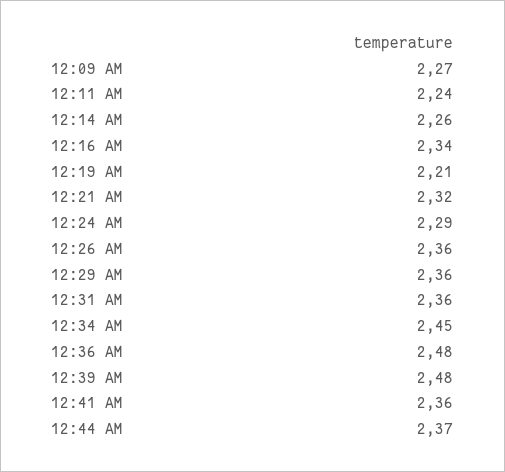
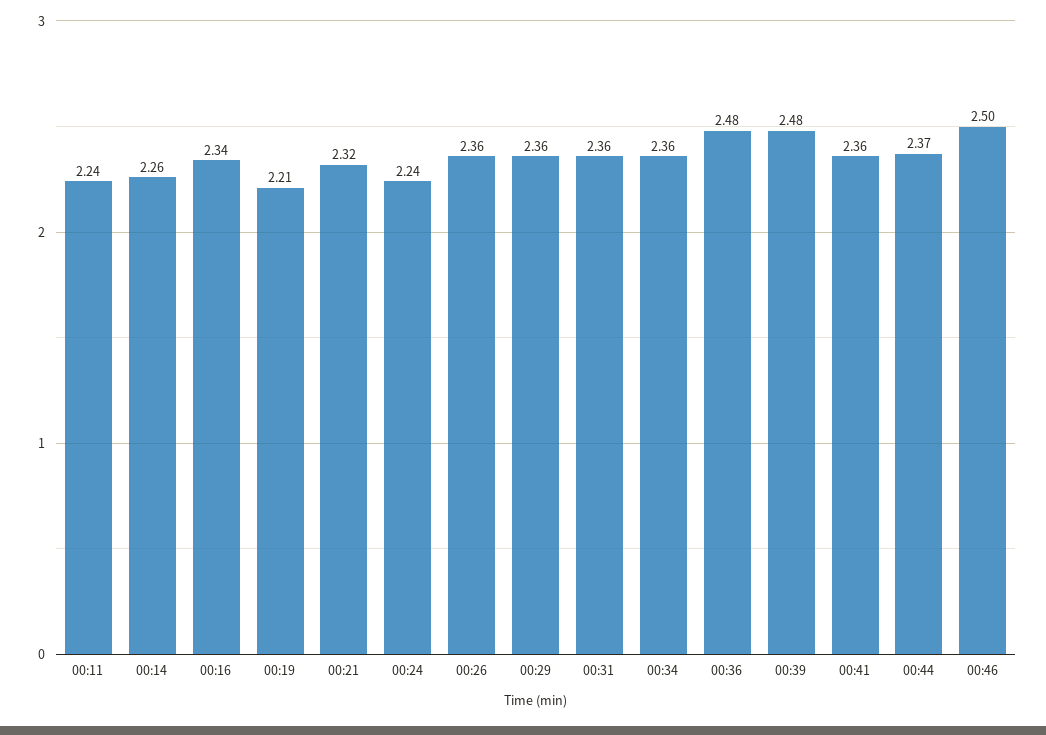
12:09 AM: 2.27 -> none
12:24 AM: 2.29 -> 2.24
12:34 AM: 2.45 -> 2.36
00:46: none -> 2.5

